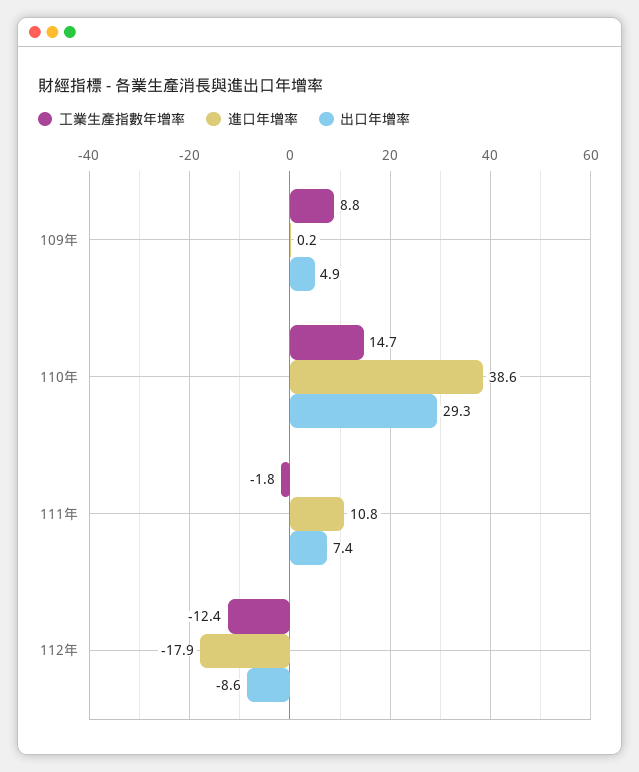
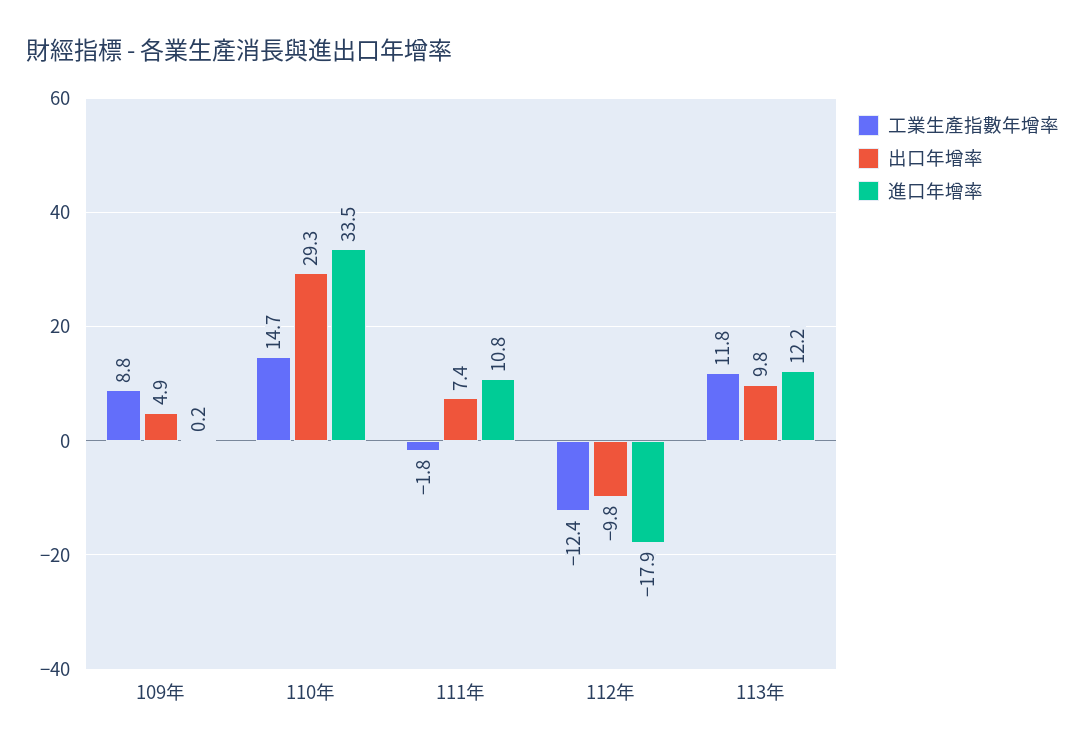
進口年增率, 110年: 38.6 -> 33.5
出口年增率, 112年: -8.6 -> -9.8
工業生產指數年增率, 113年: none -> 11.8
出口年增率, 113年: none -> 9.8
進口年增率, 113年: none -> 12.2

